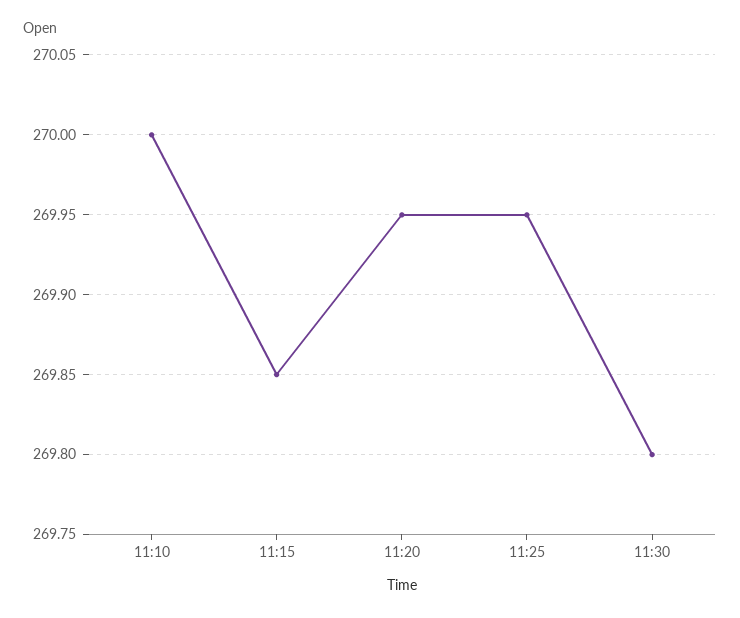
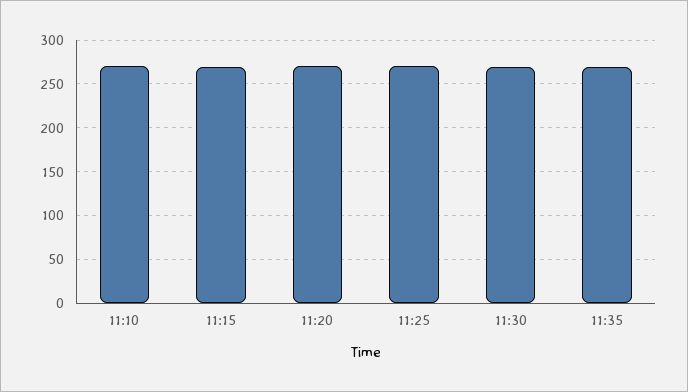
11:35: none -> 270

